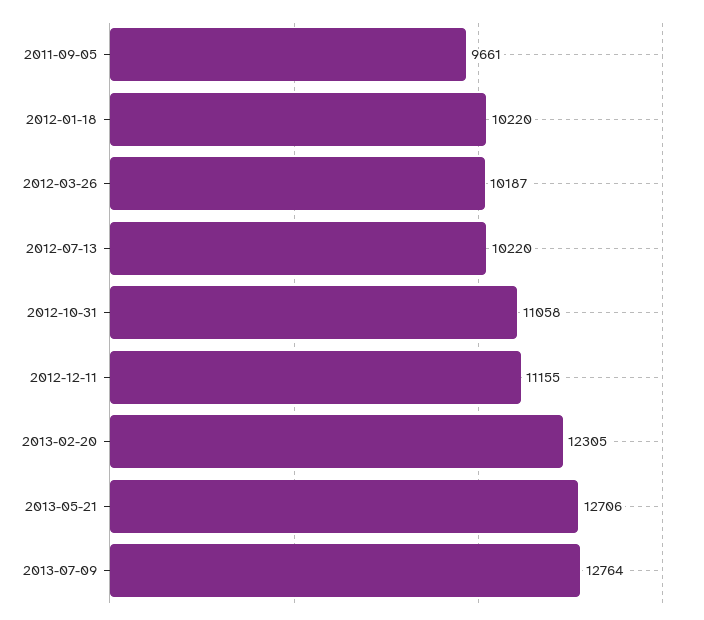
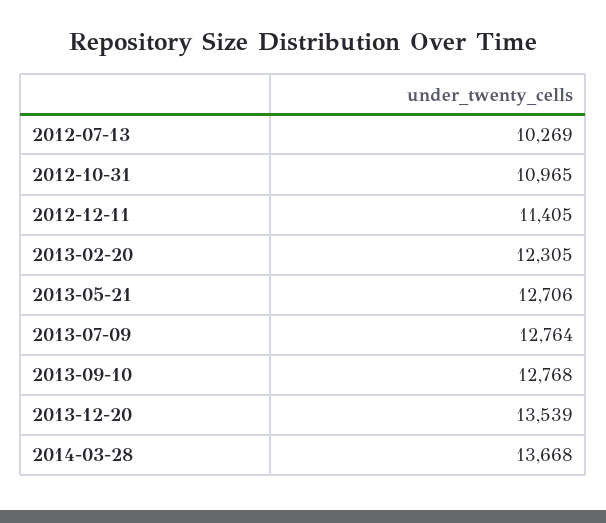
2011-09-05: 9661 -> none
2012-01-18: 10220 -> none
2012-03-26: 10187 -> none
2012-07-13: 10220 -> 10269
2012-10-31: 11058 -> 10965
2012-12-11: 11155 -> 11405
2013-09-10: none -> 12768
2013-12-20: none -> 13539
2014-03-28: none -> 13668

